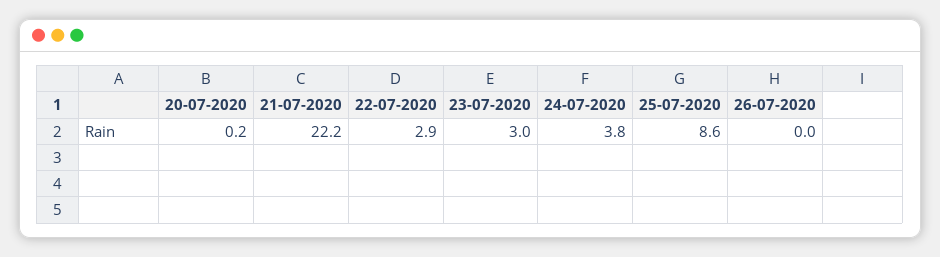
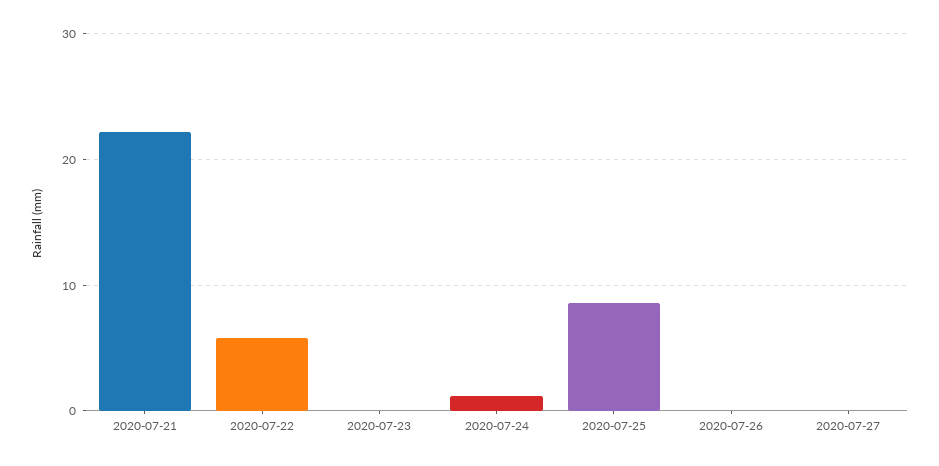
20-07-2020: 0.2 -> none
22-07-2020: 2.9 -> 6
23-07-2020: 3 -> 0
24-07-2020: 3.8 -> 1
2020-07-27: none -> 0

